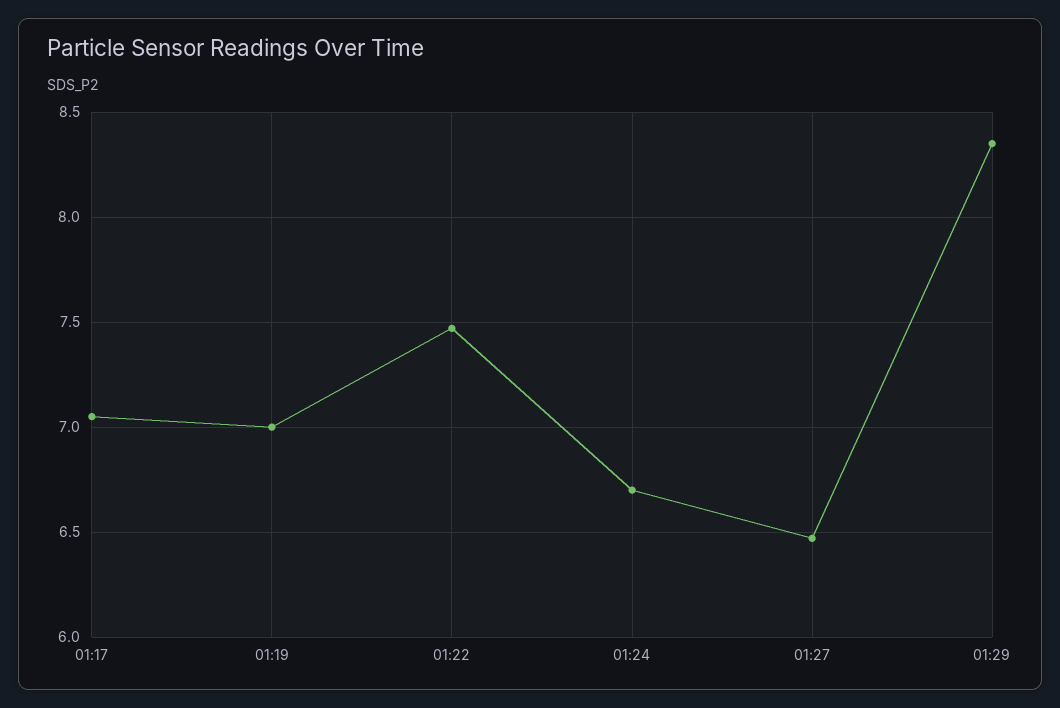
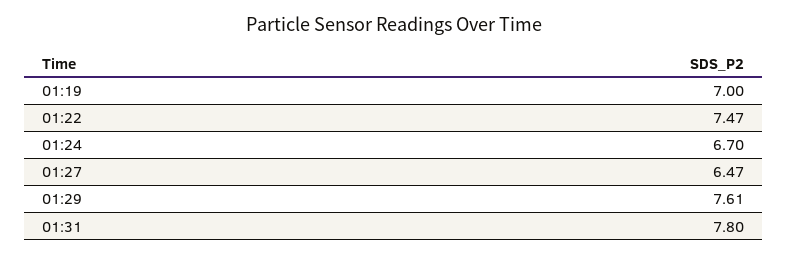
01:17: 7.05 -> none
01:29: 8.35 -> 7.61
01:31: none -> 7.8

